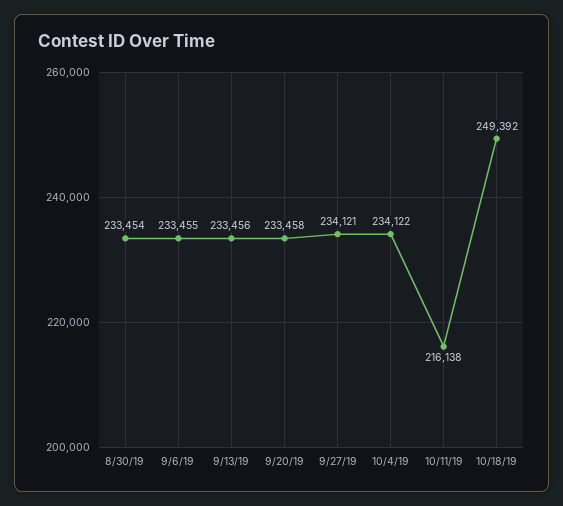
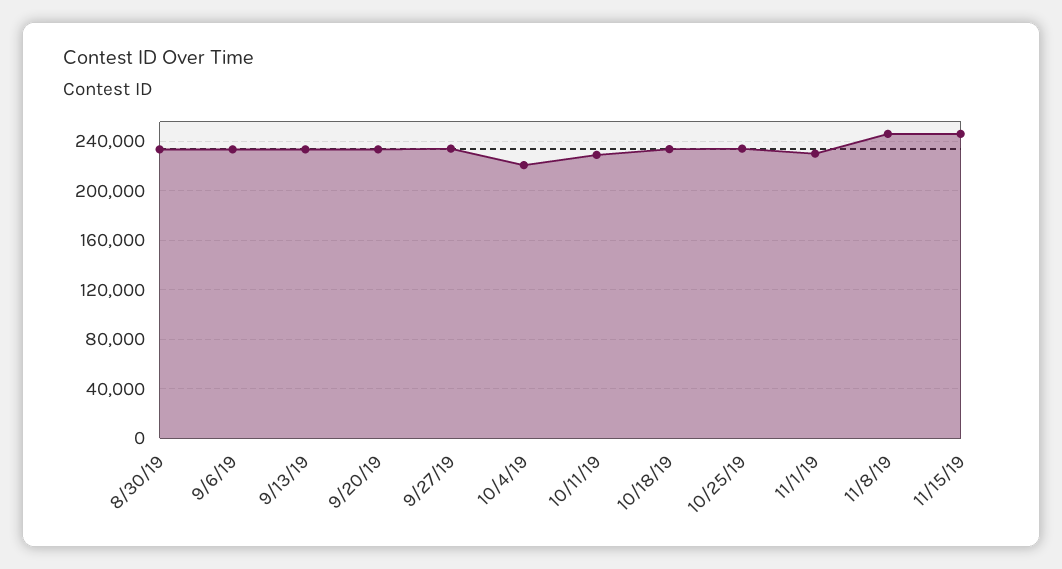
10/4/19: 234122 -> 220000
10/11/19: 216138 -> 230000
10/18/19: 249392 -> 235000
10/25/19: none -> 235000
11/1/19: none -> 230000
11/8/19: none -> 245000
11/15/19: none -> 245000

